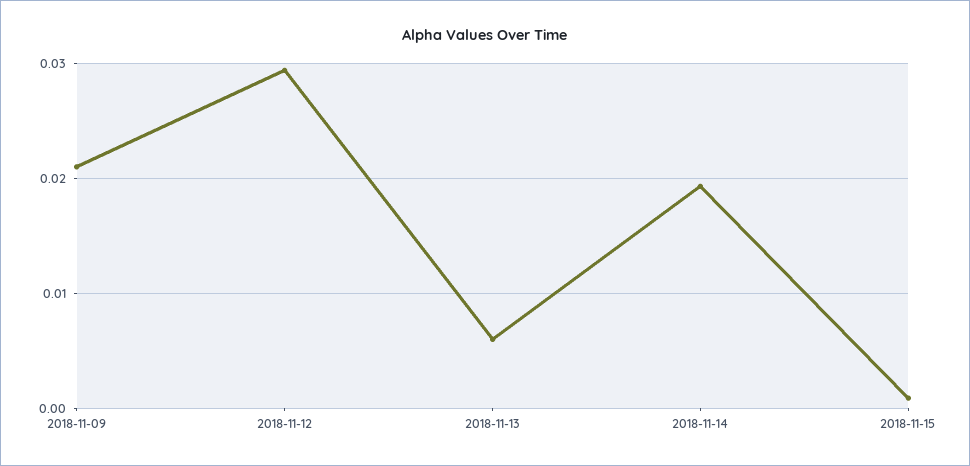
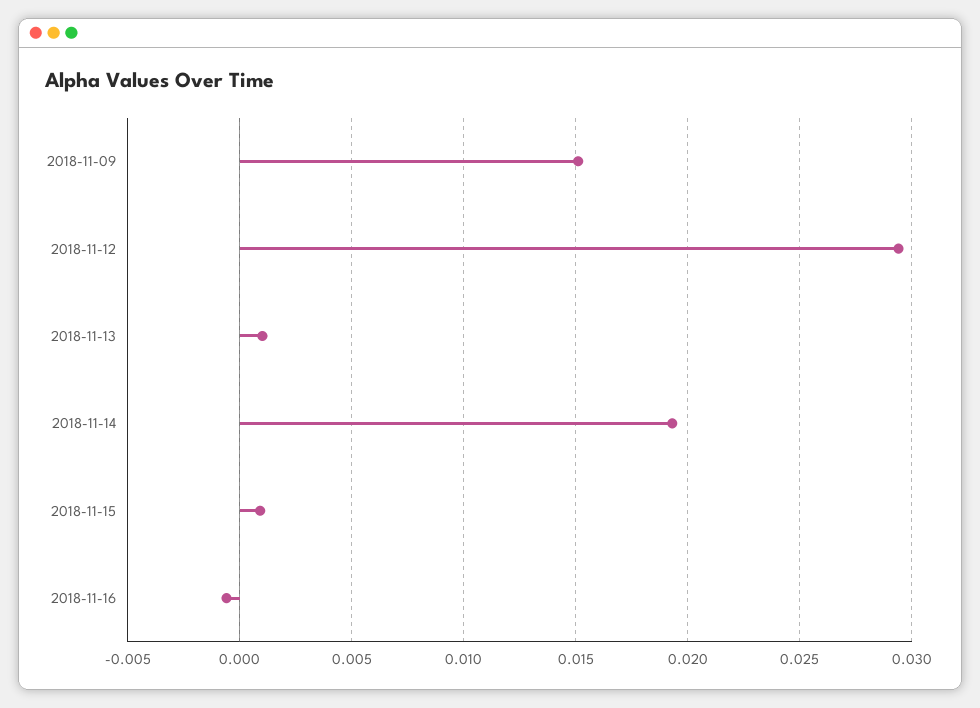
2018-11-09: 0.021 -> 0.015
2018-11-13: 0.006 -> 0.001
2018-11-16: none -> -0.0005

